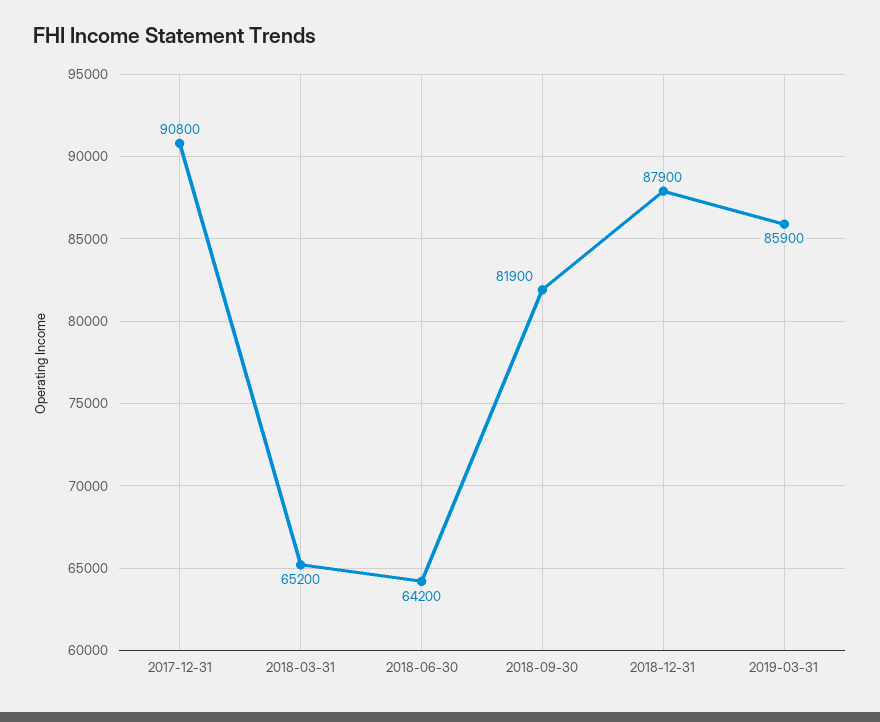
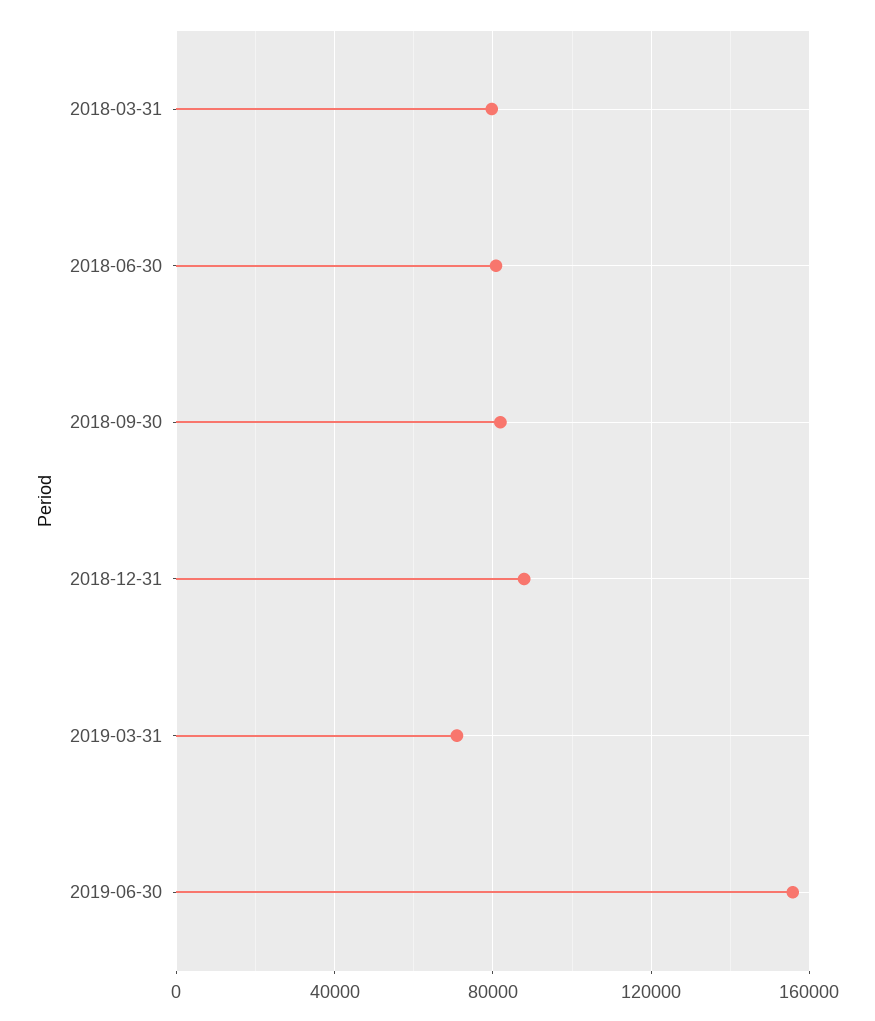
2017-12-31: 90800 -> none
2018-03-31: 65200 -> 80000
2018-06-30: 64200 -> 80000
2019-03-31: 85900 -> 70000
2019-06-30: none -> 155000

